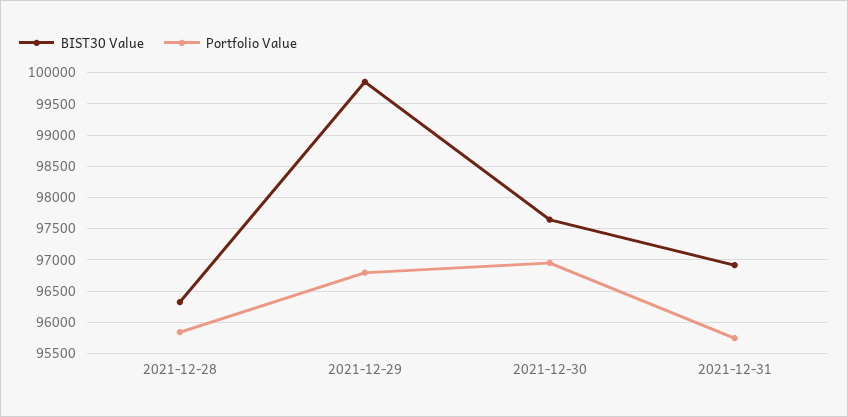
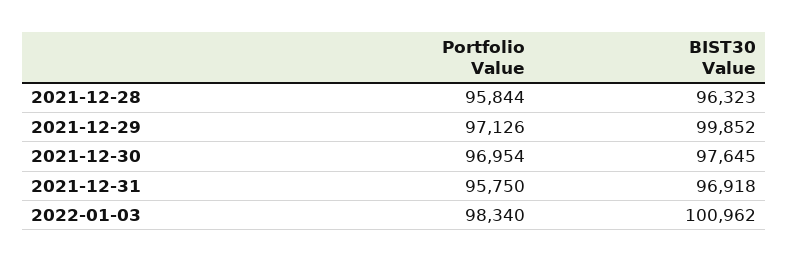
Portfolio Value, 2021-12-29: 96800 -> 97126
Portfolio Value, 2022-01-03: none -> 98340
BIST30 Value, 2022-01-03: none -> 100962

